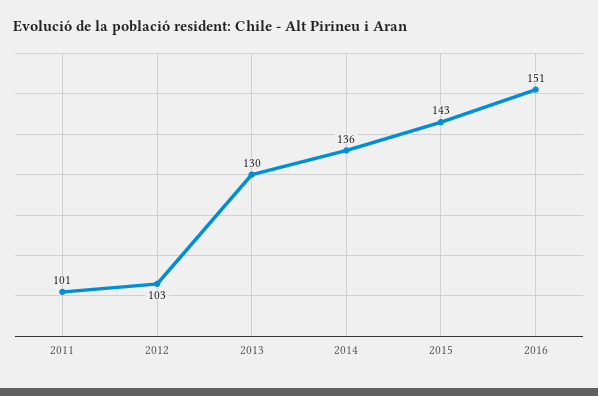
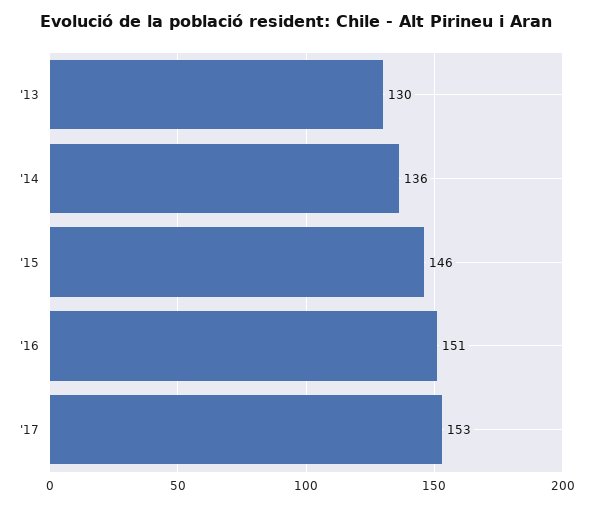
2011: 101 -> none
2012: 103 -> none
2015: 143 -> 146
'17: none -> 153

